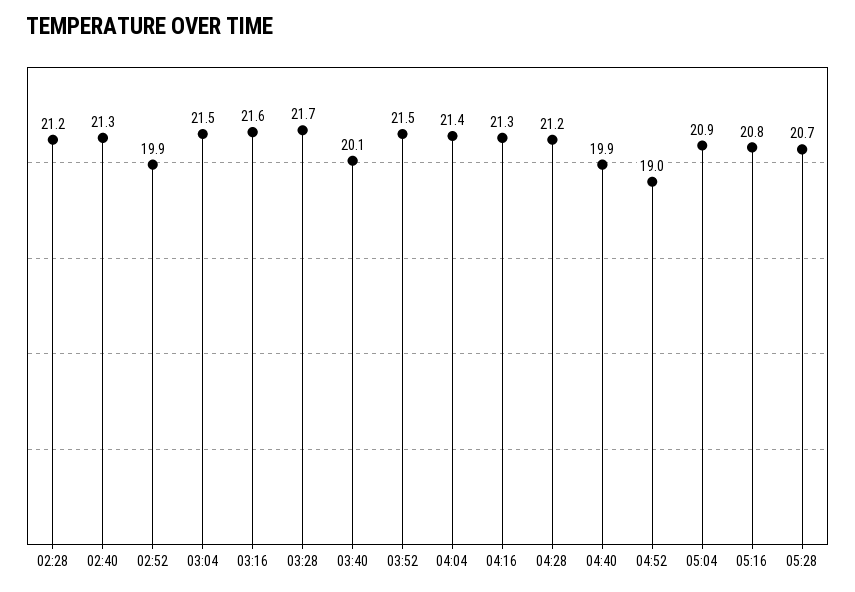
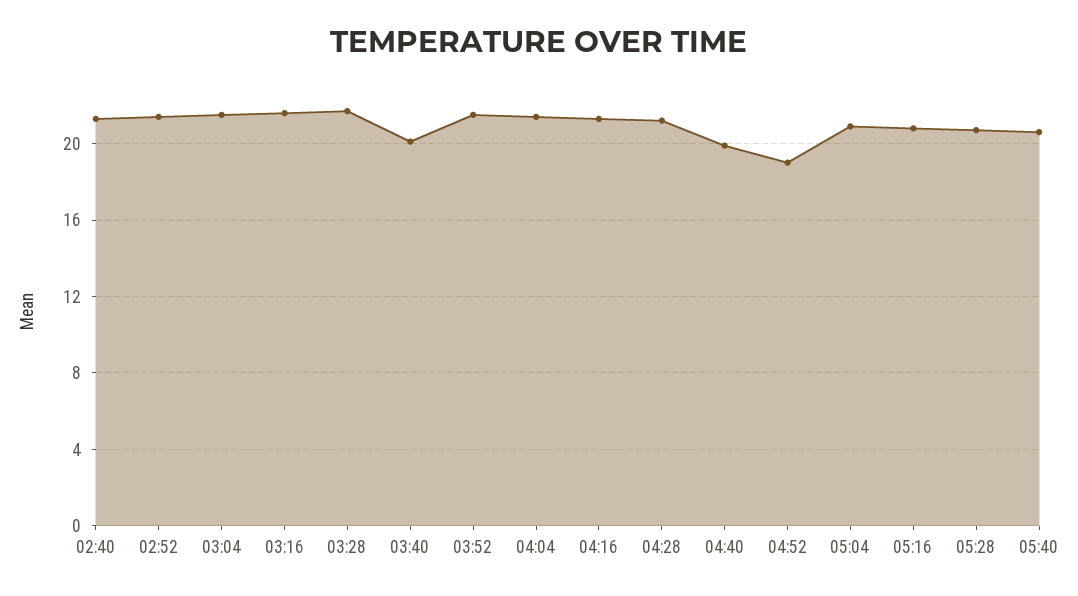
02:28: 21.2 -> none
02:52: 19.9 -> 21.5
05:40: none -> 20.5

